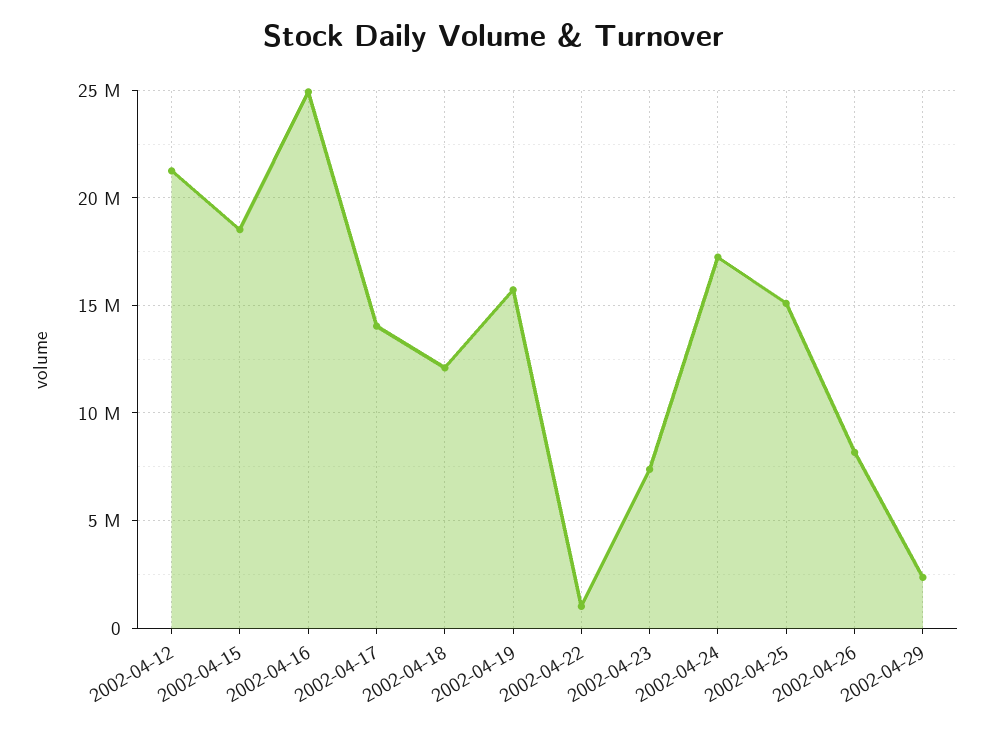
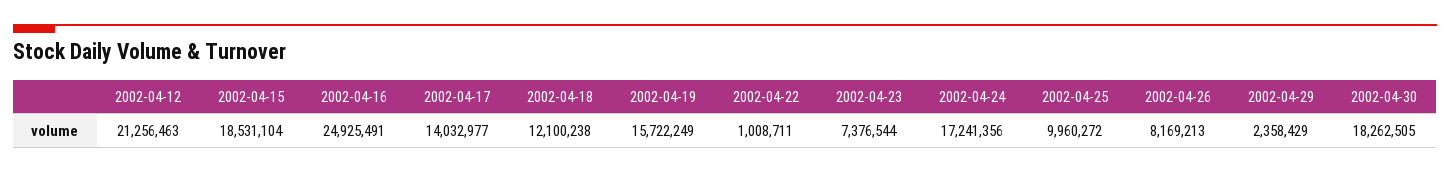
2002-04-25: 15000000 -> 9960272
2002-04-30: none -> 18262505

